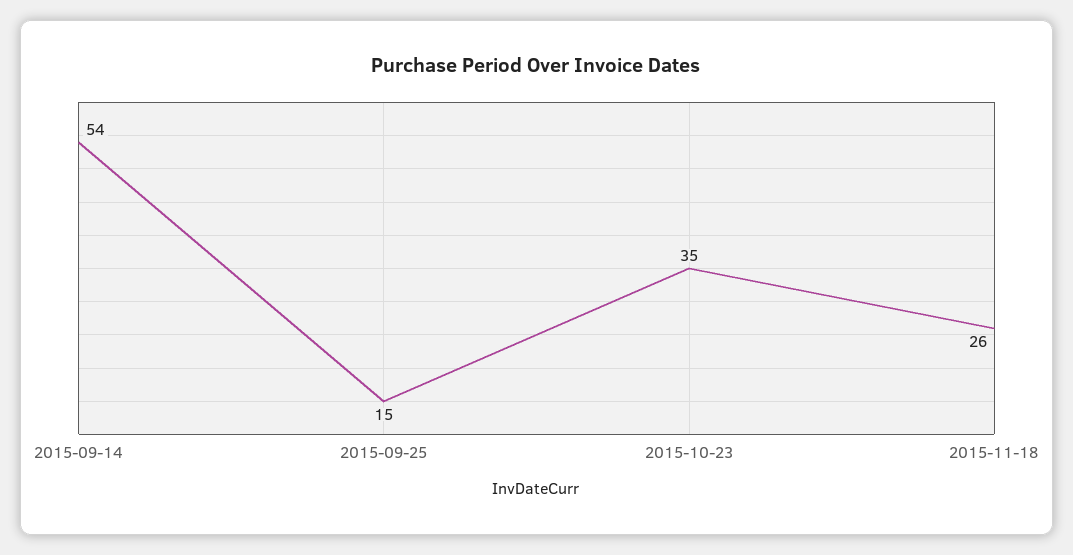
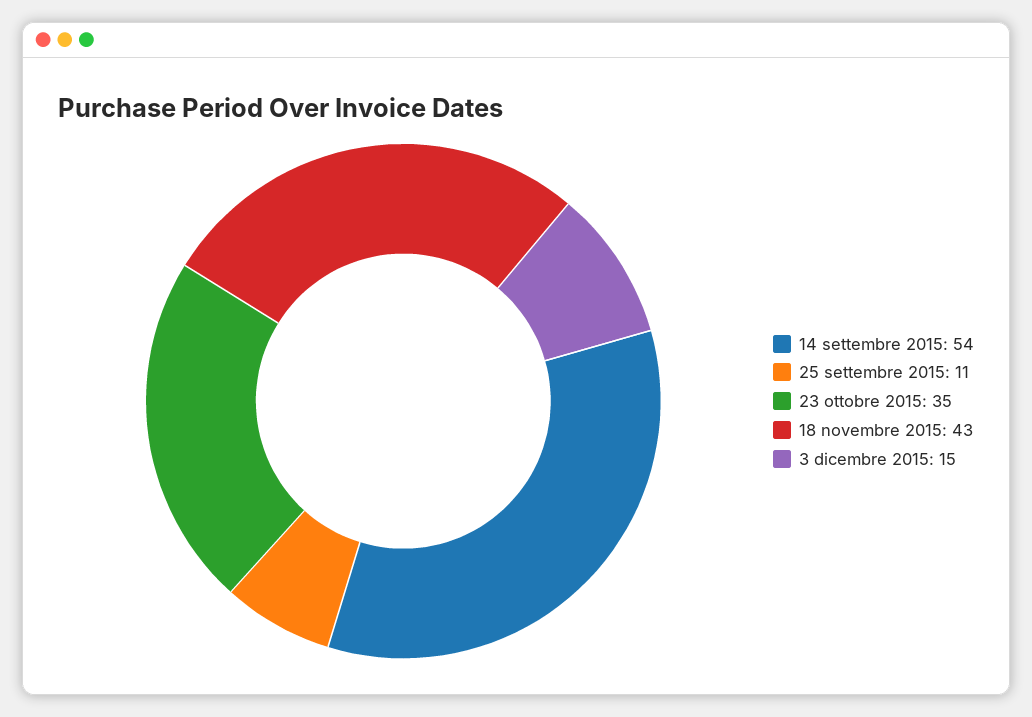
2015-09-25: 15 -> 11
2015-11-18: 26 -> 43
3 dicembre 2015: none -> 15

